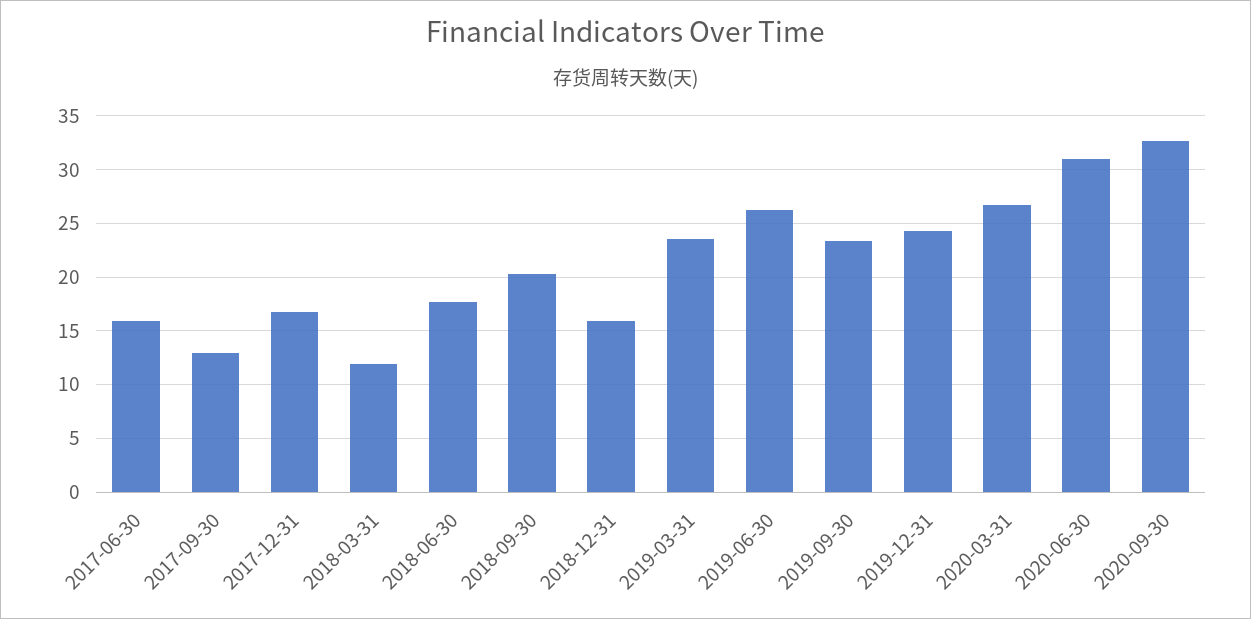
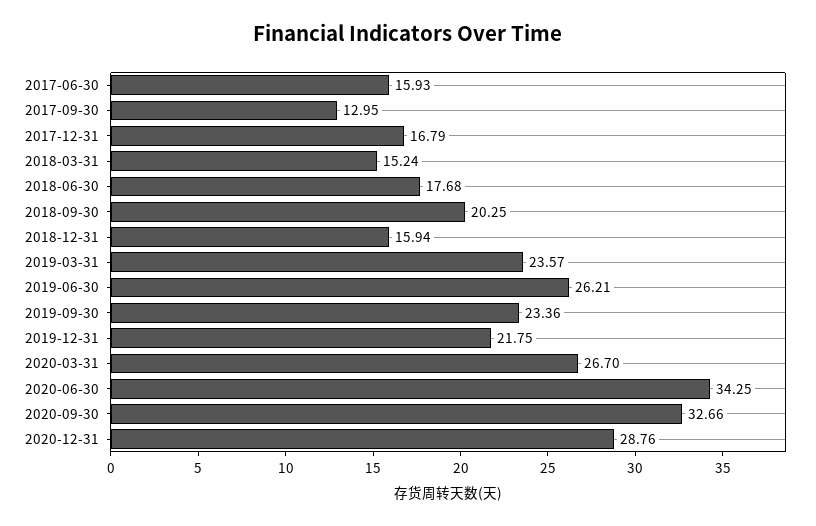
2018-03-31: 12 -> 15.24
2019-12-31: 24 -> 21.75
2020-06-30: 31 -> 34.25
2020-12-31: none -> 28.76

